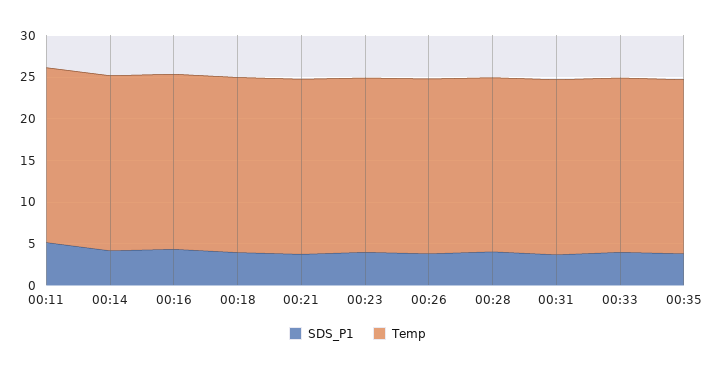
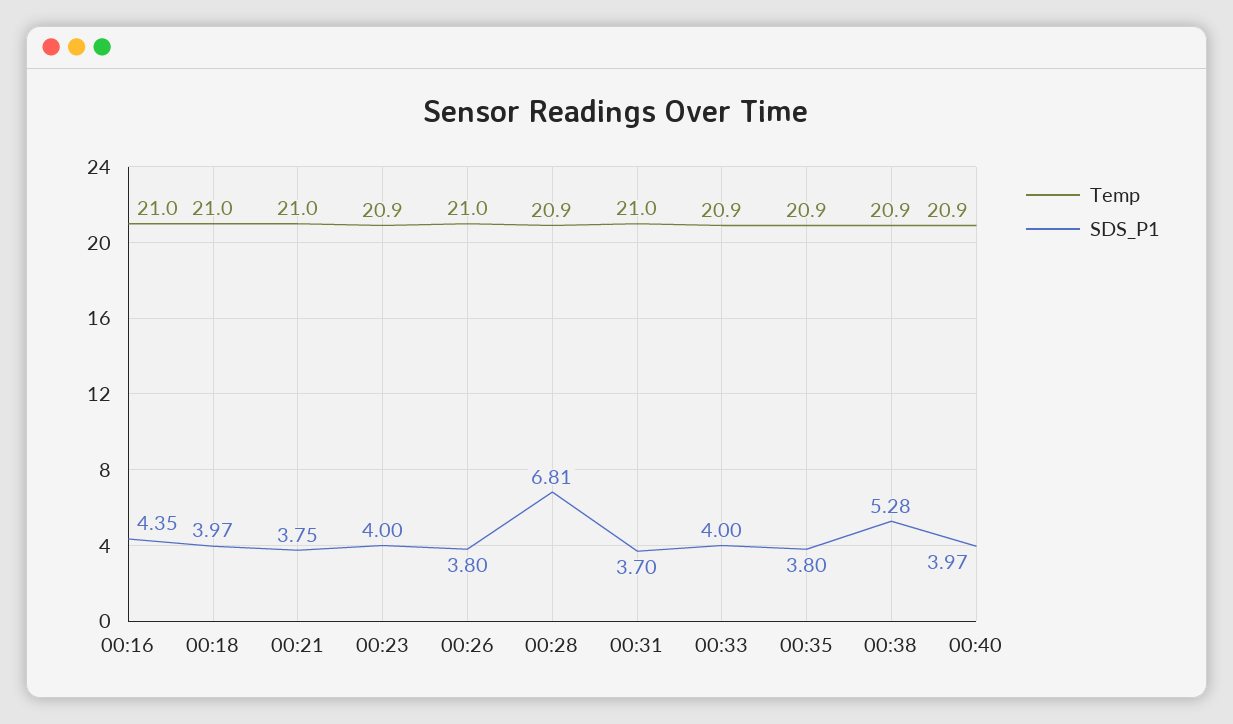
SDS_P1, 00:11: 5 -> none
Temp, 00:11: 21 -> none
SDS_P1, 00:14: 4 -> none
Temp, 00:14: 21 -> none
SDS_P1, 00:28: 4 -> 6.81
Temp, 00:38: none -> 20.9
SDS_P1, 00:38: none -> 5.28
Temp, 00:40: none -> 20.9
SDS_P1, 00:40: none -> 3.97

